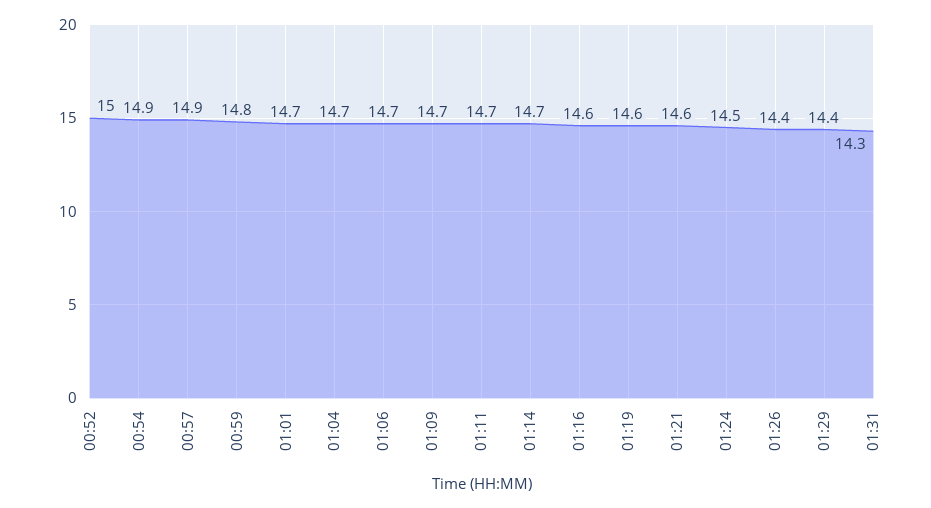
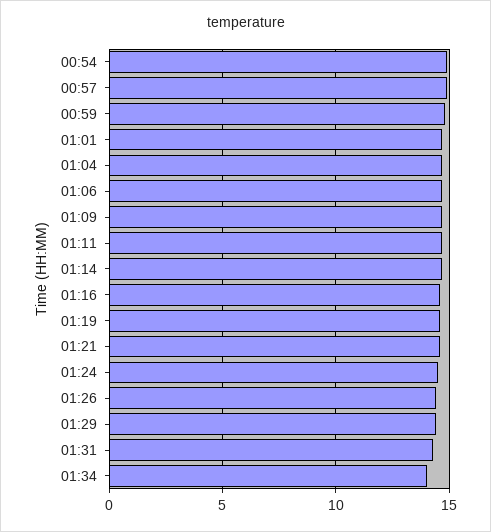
00:52: 15 -> none
01:34: none -> 14

